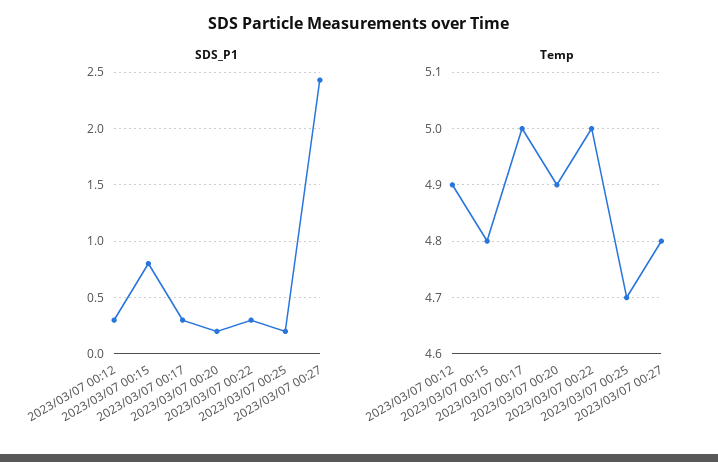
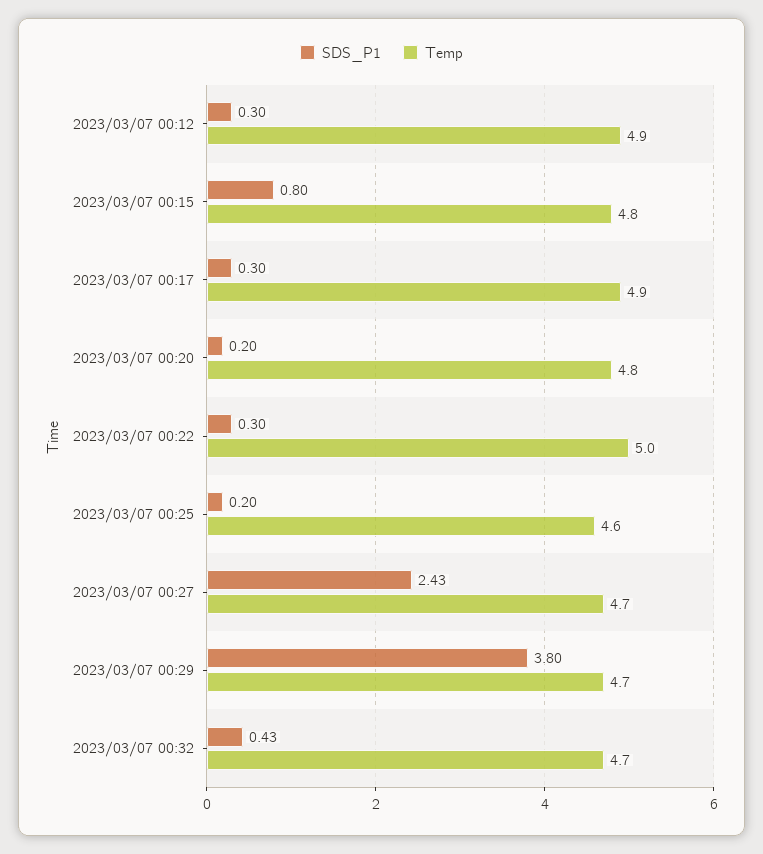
Temp, 2023/03/07 00:17: 5 -> 4.9
Temp, 2023/03/07 00:20: 4.9 -> 4.8
Temp, 2023/03/07 00:25: 4.7 -> 4.6
Temp, 2023/03/07 00:27: 4.8 -> 4.7
SDS_P1, 2023/03/07 00:29: none -> 3.8
Temp, 2023/03/07 00:29: none -> 4.7
SDS_P1, 2023/03/07 00:32: none -> 0.43
Temp, 2023/03/07 00:32: none -> 4.7

